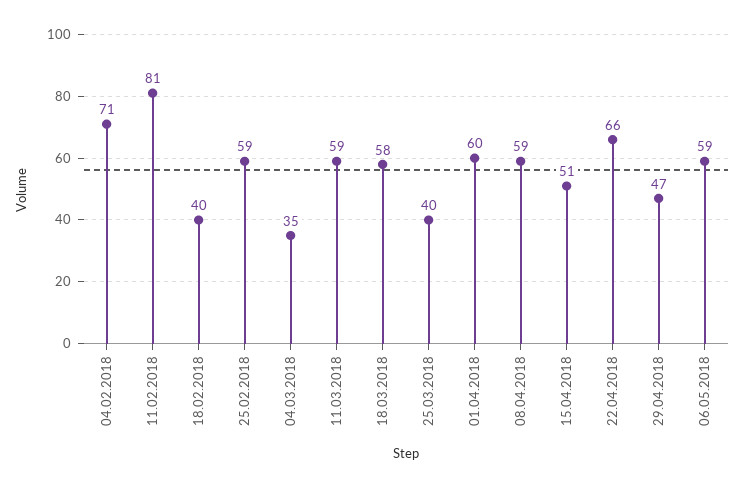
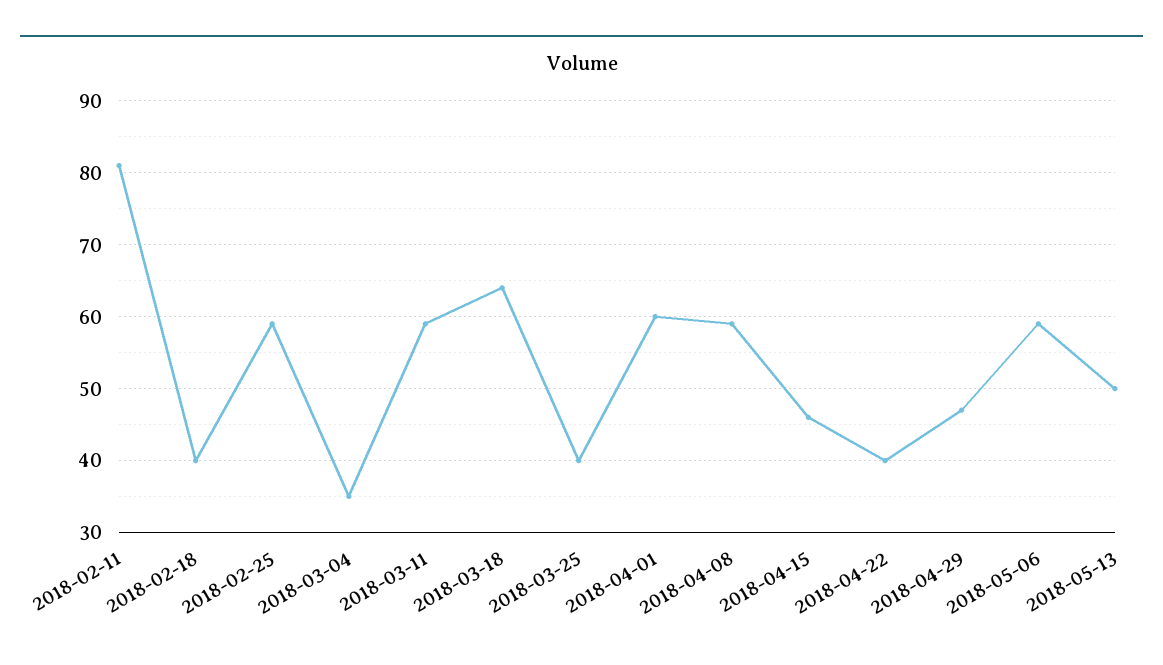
04.02.2018: 71 -> none
18.03.2018: 58 -> 64
15.04.2018: 51 -> 46
22.04.2018: 66 -> 40
2018-05-13: none -> 50

